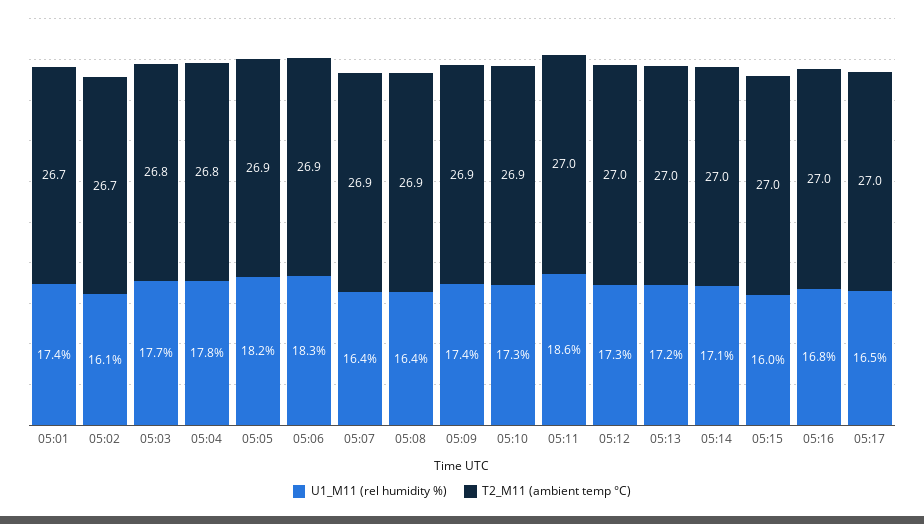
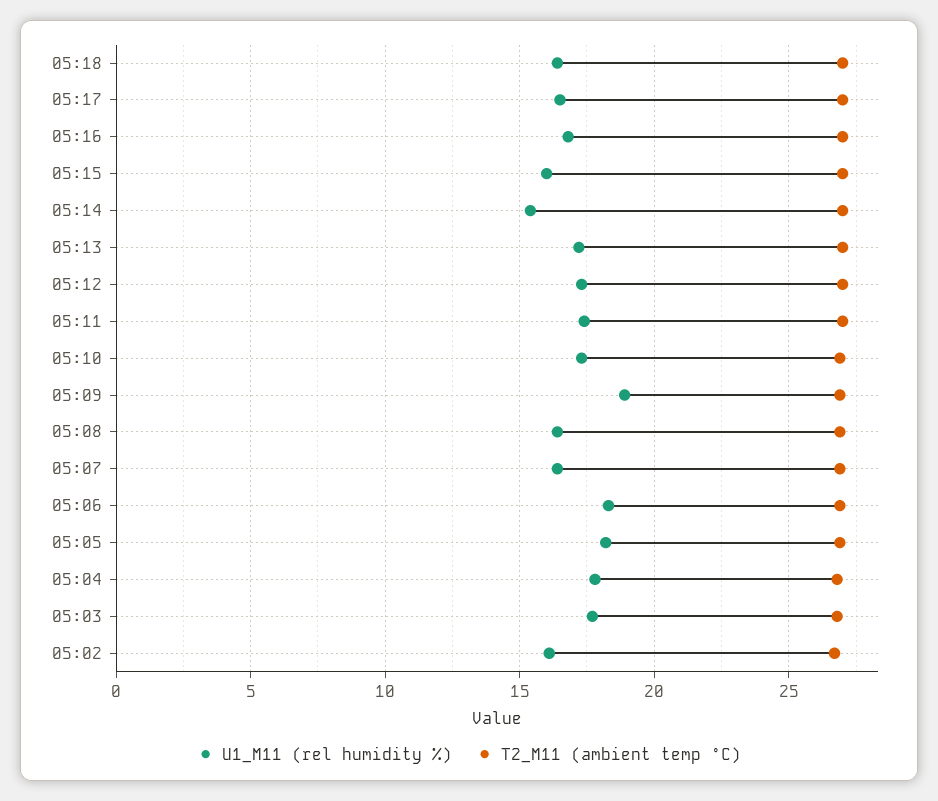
U1_M11 (rel humidity %), 05:01: 17.4 -> none
T2_M11 (ambient temp °C), 05:01: 26.7 -> none
U1_M11 (rel humidity %), 05:09: 17.4 -> 19
U1_M11 (rel humidity %), 05:11: 18.6 -> 17.5
U1_M11 (rel humidity %), 05:14: 17.1 -> 15.5
U1_M11 (rel humidity %), 05:18: none -> 16.5
T2_M11 (ambient temp °C), 05:18: none -> 27

